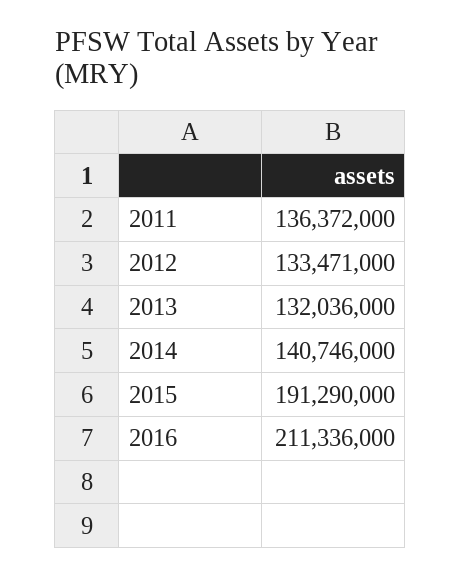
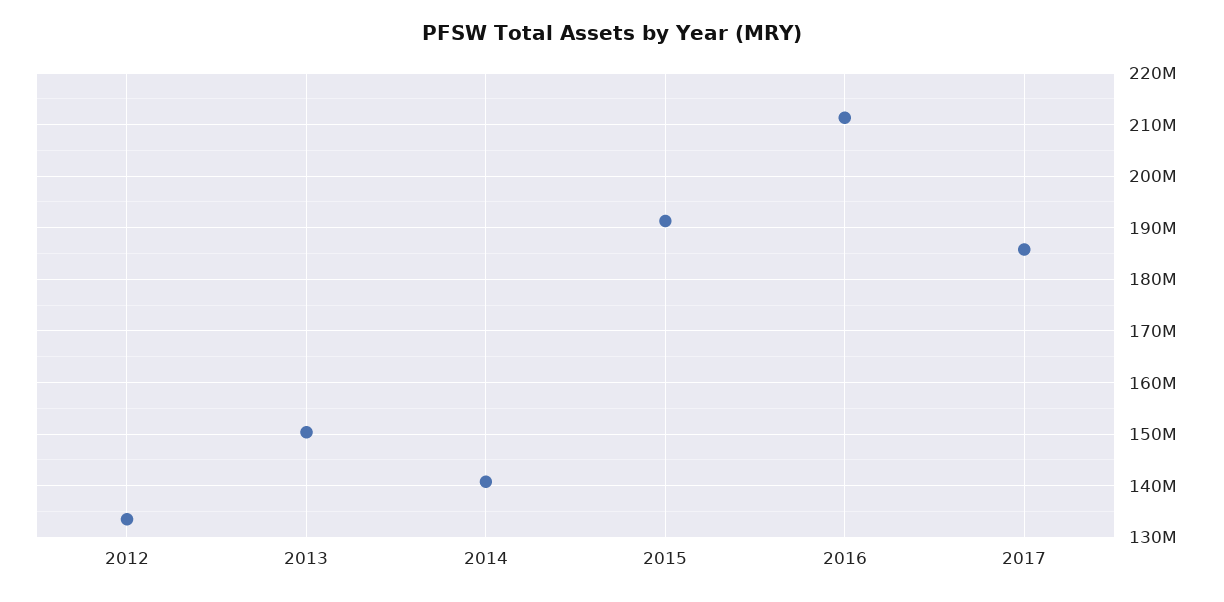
2011: 136372000 -> none
2013: 132036000 -> 150000000
2017: none -> 186000000

